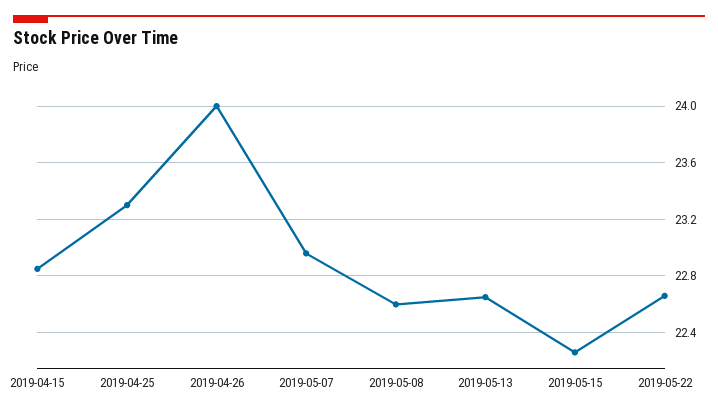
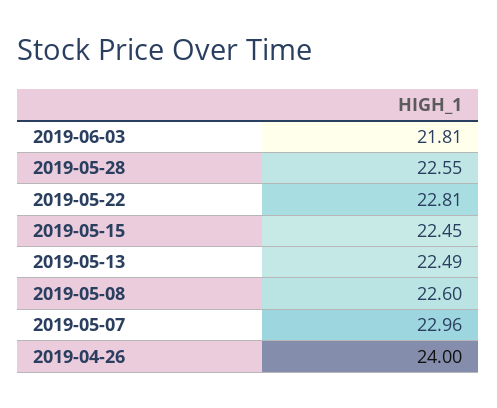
2019-04-15: 22.85 -> none
2019-04-25: 23.3 -> none
2019-05-13: 22.65 -> 22.49
2019-05-15: 22.25 -> 22.45
2019-05-22: 22.65 -> 22.81
2019-06-03: none -> 21.81
2019-05-28: none -> 22.55

